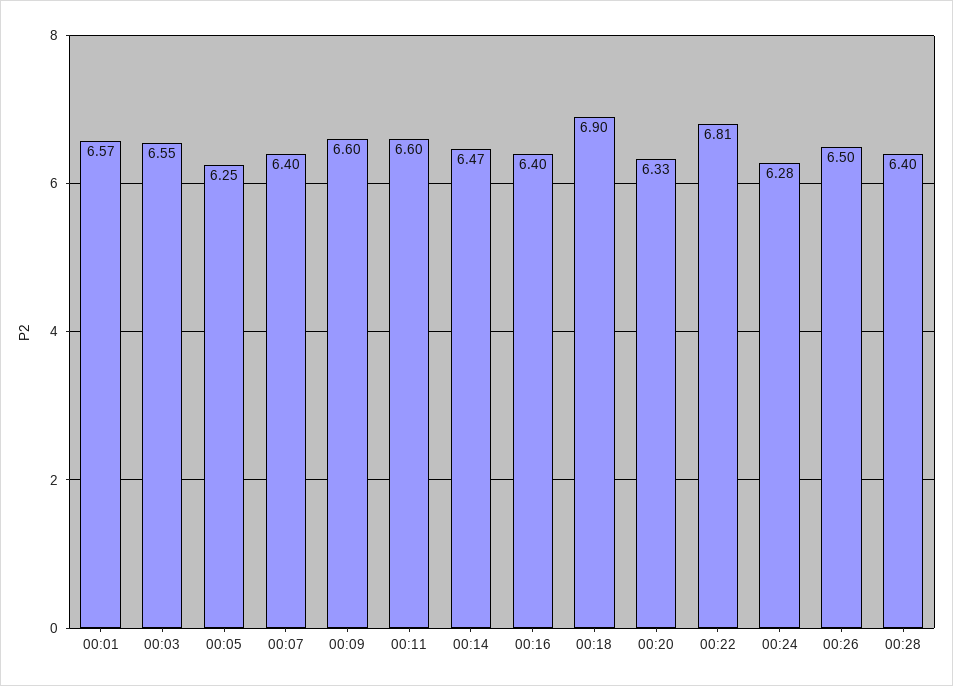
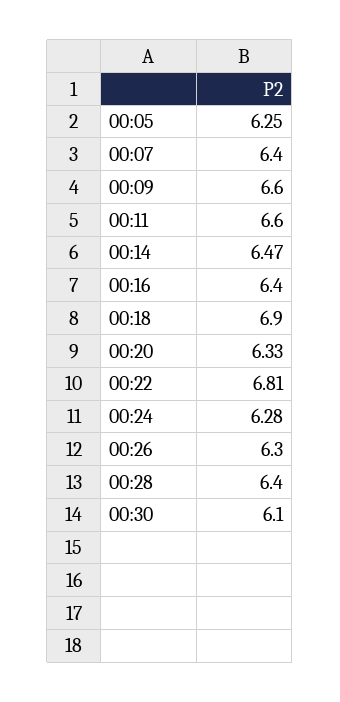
00:01: 6.57 -> none
00:03: 6.55 -> none
00:26: 6.5 -> 6.3
00:30: none -> 6.1

